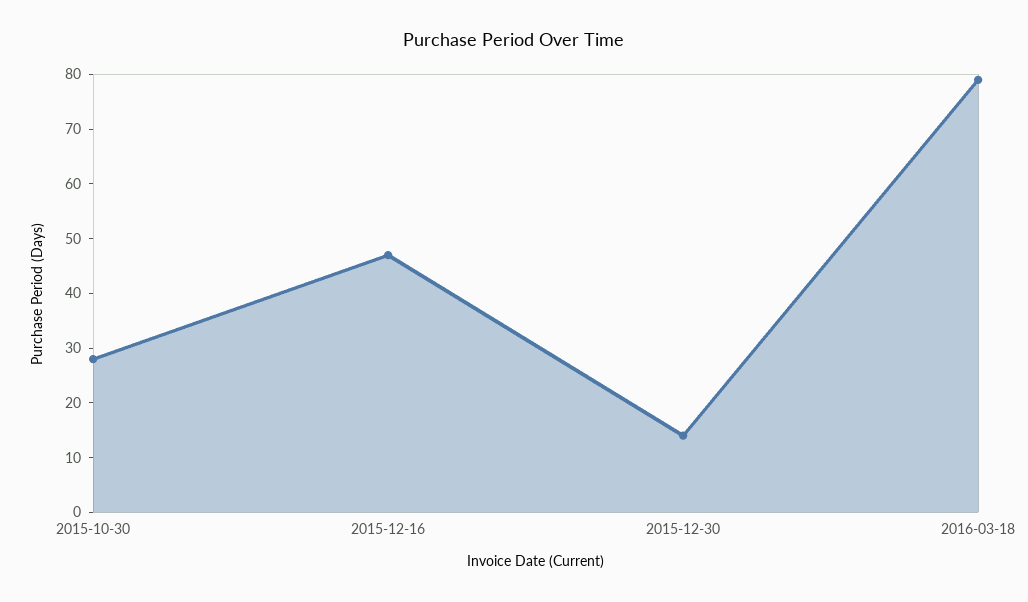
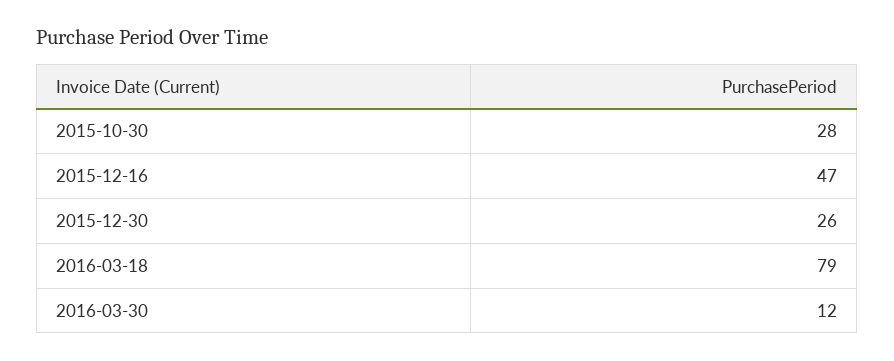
2015-12-30: 15 -> 26
2016-03-30: none -> 12

